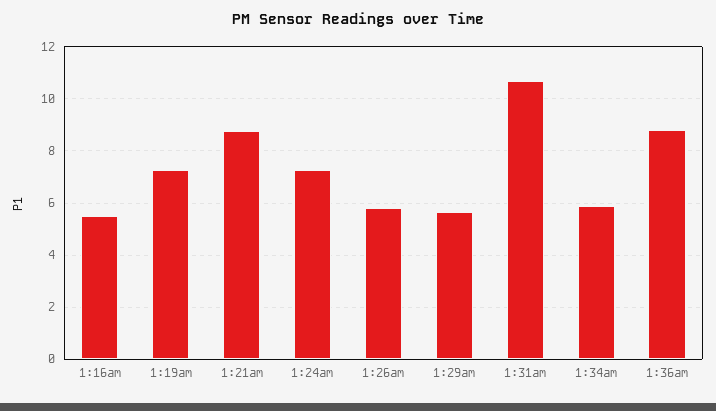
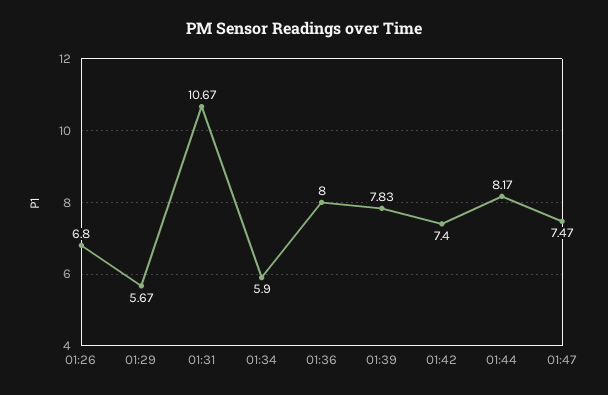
1:16am: 5.5 -> none
1:19am: 7.25 -> none
1:21am: 8.75 -> none
1:24am: 7.25 -> none
1:26am: 5.75 -> 6.8
1:36am: 8.75 -> 8
01:39: none -> 7.83
01:42: none -> 7.4
01:44: none -> 8.17
01:47: none -> 7.47

